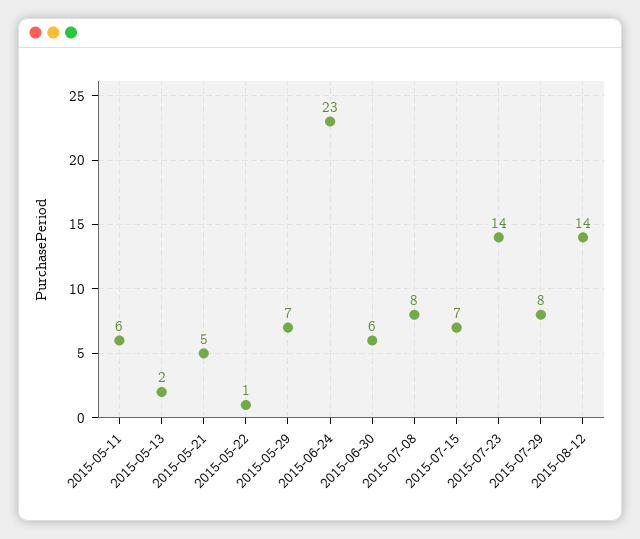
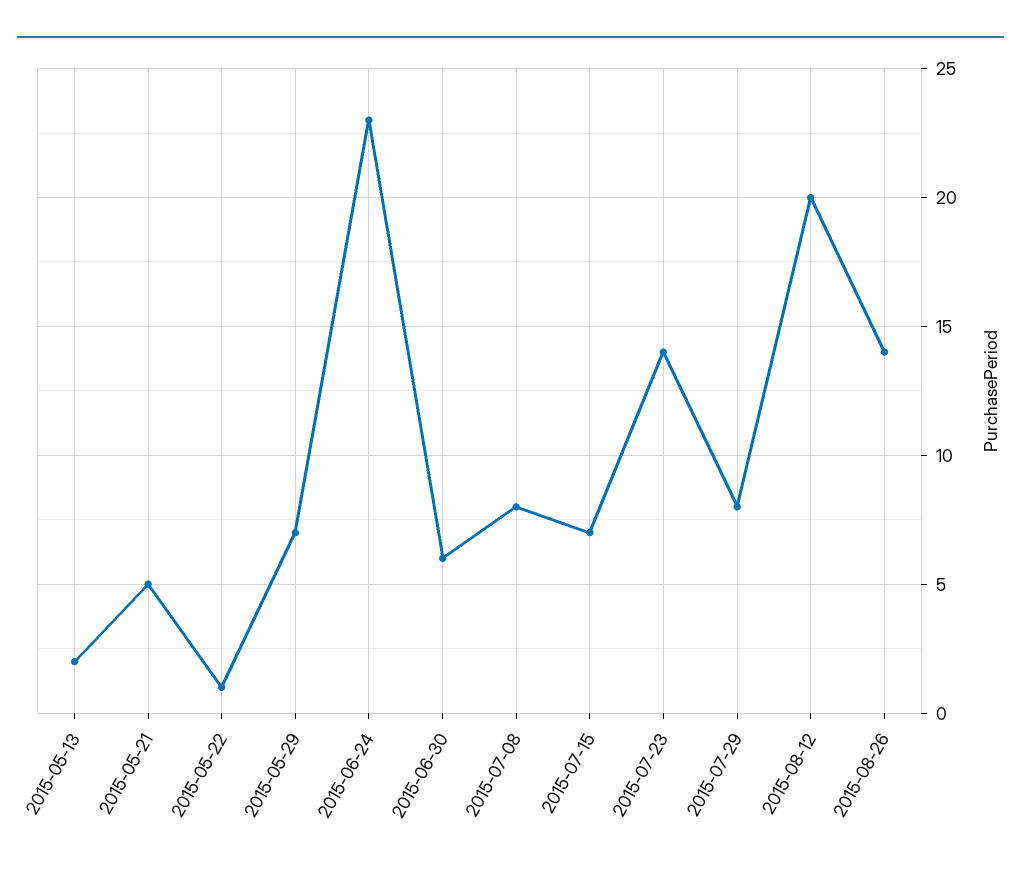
2015-05-11: 6 -> none
2015-08-12: 14 -> 20
2015-08-26: none -> 14

